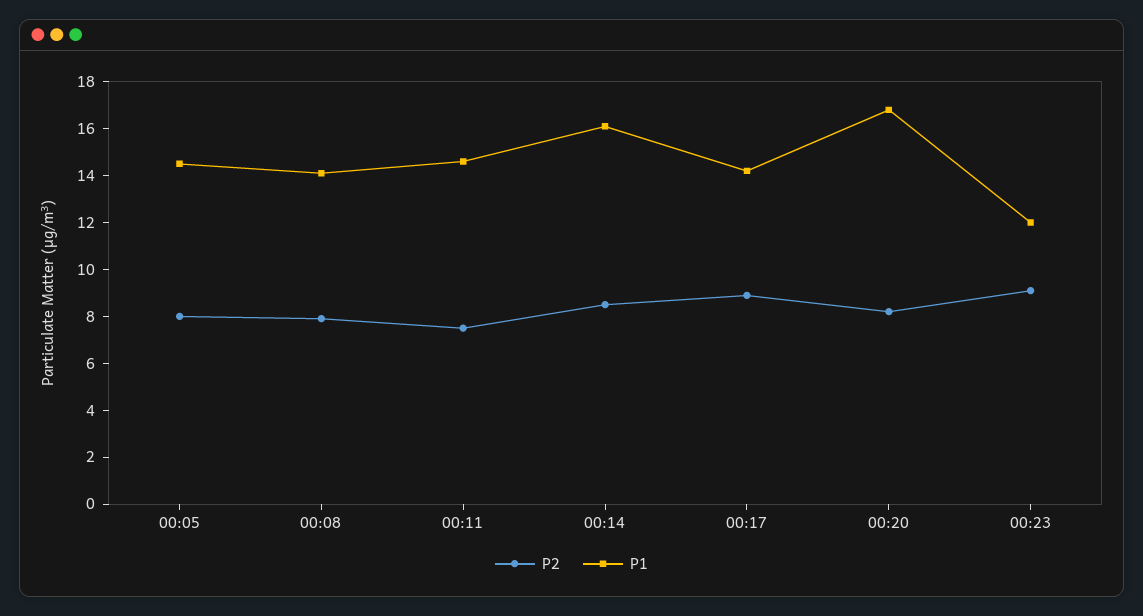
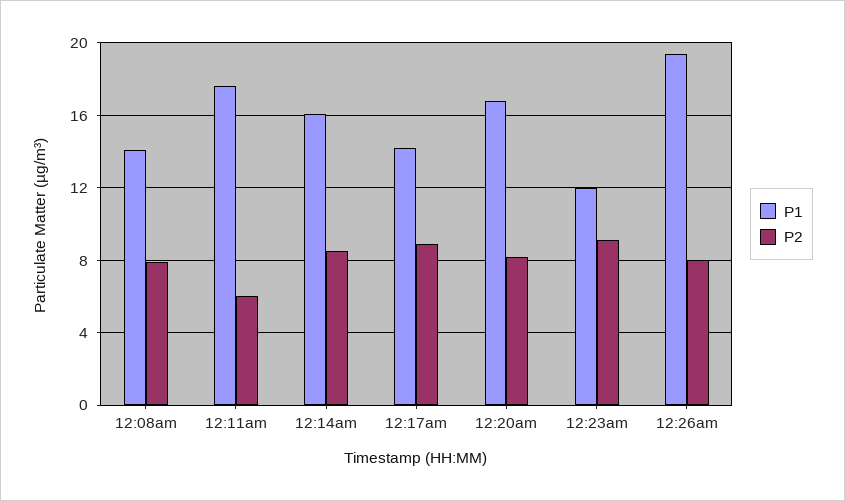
P2, 00:05: 8 -> none
P1, 00:05: 14.5 -> none
P2, 00:11: 7.5 -> 6
P1, 00:11: 14.5 -> 17.5
P1, 12:26am: none -> 19.5
P2, 12:26am: none -> 8

